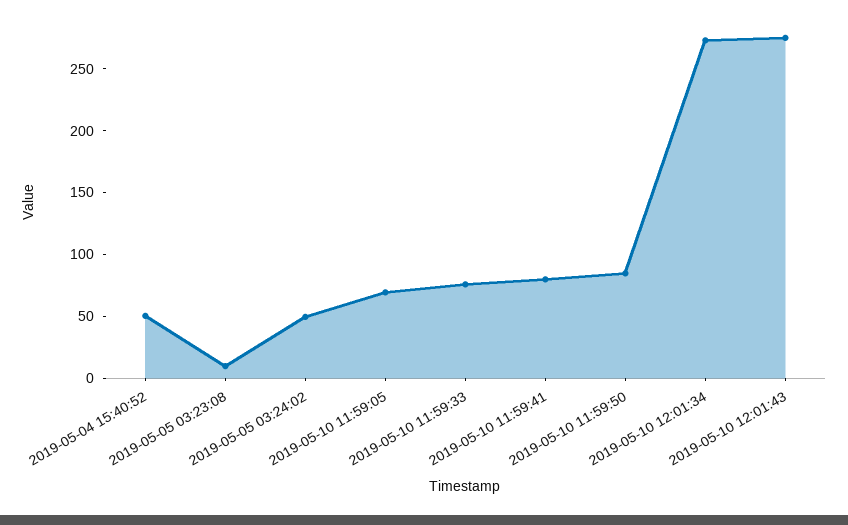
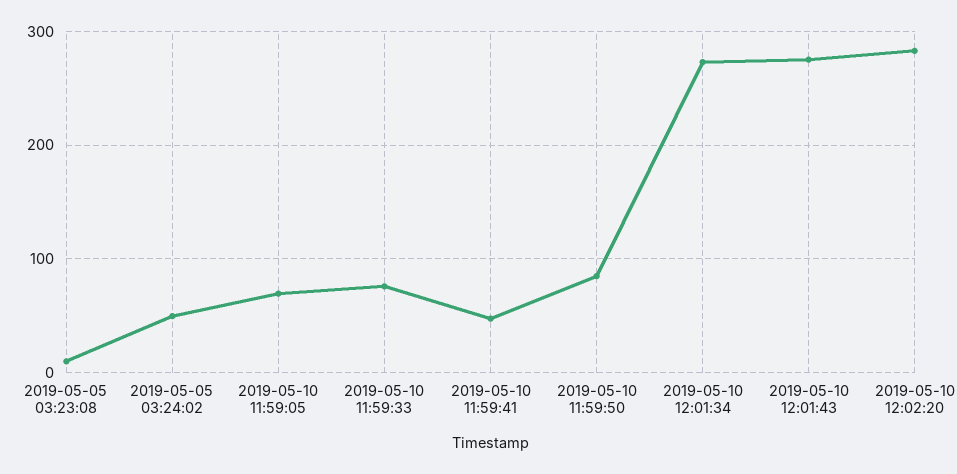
2019-05-04 15:40:52: 50 -> none
2019-05-10 11:59:41: 80 -> 50
2019-05-10 12:02:20: none -> 280

